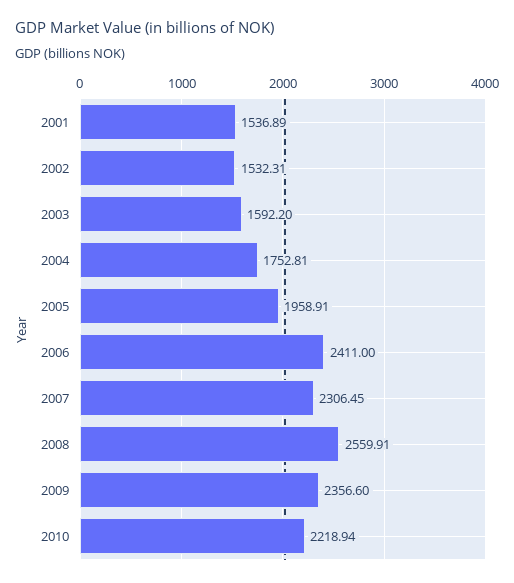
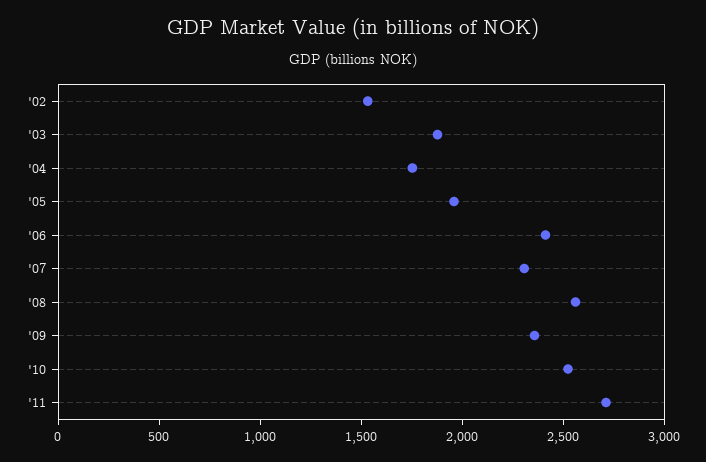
2001: 1536.89 -> none
2003: 1592.2 -> 1900
2010: 2218.94 -> 2500
'11: none -> 2700

